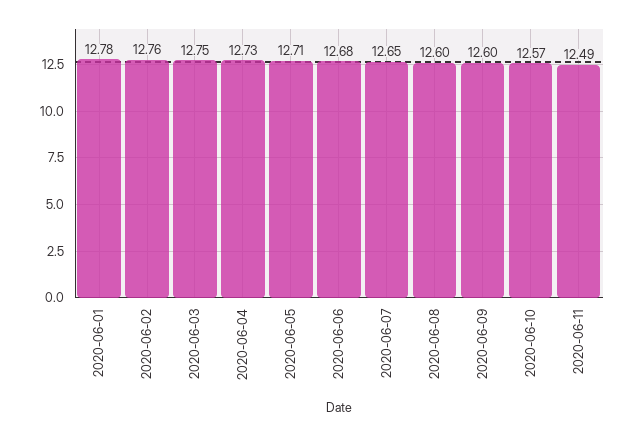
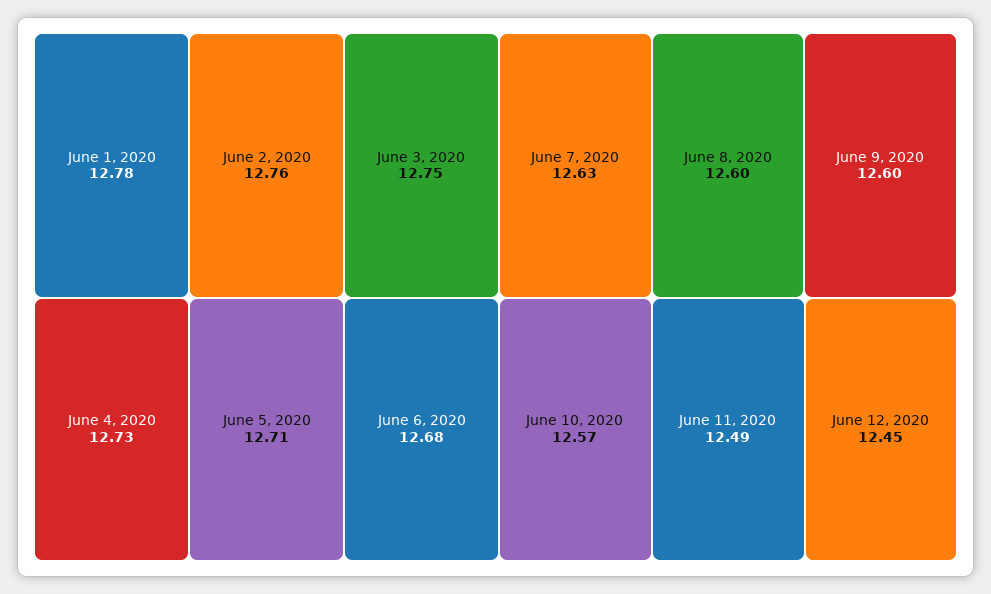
2020-06-07: 12.65 -> 12.63
June 12, 2020: none -> 12.45

